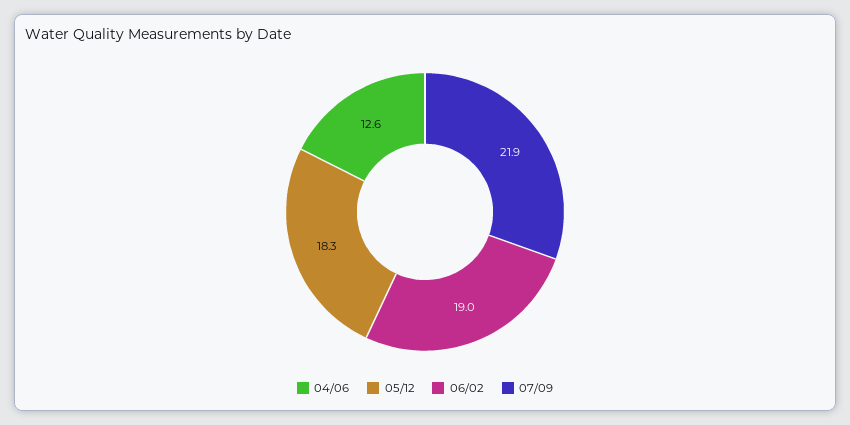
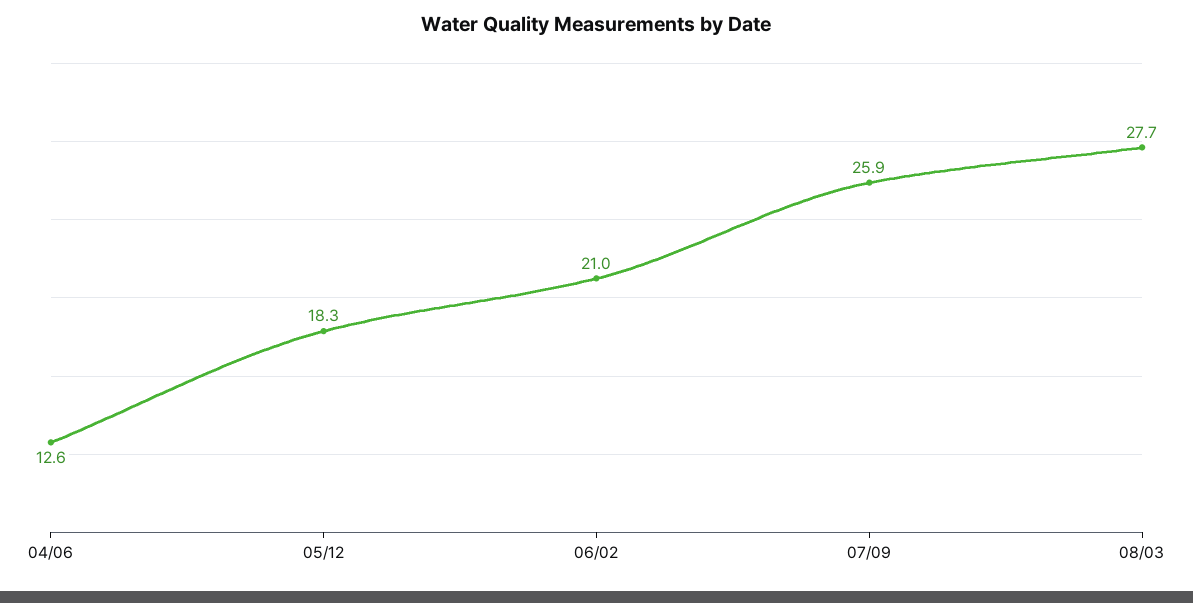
06/02: 19 -> 21
07/09: 21.9 -> 25.9
08/03: none -> 27.7

